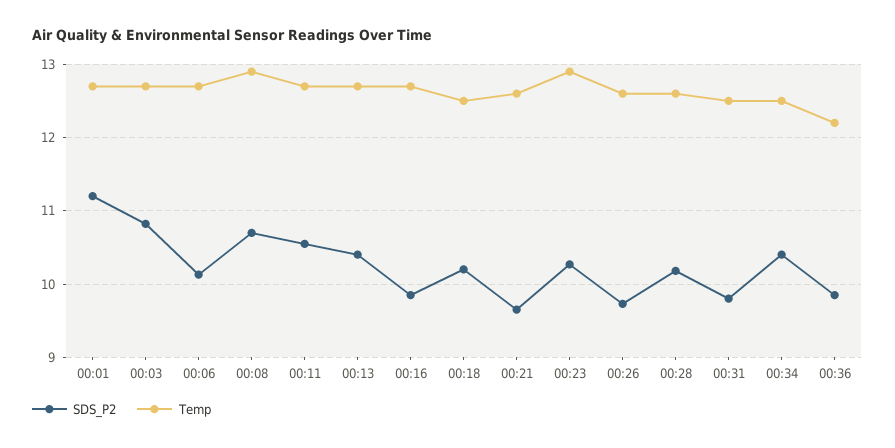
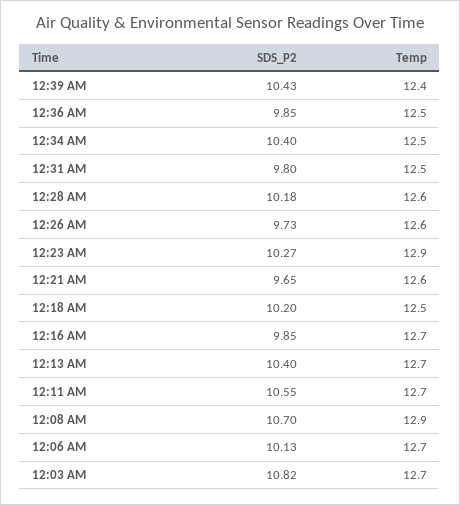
SDS_P2, 00:01: 11.2 -> none
Temp, 00:01: 12.7 -> none
Temp, 00:36: 12.2 -> 12.5
SDS_P2, 12:39 AM: none -> 10.43
Temp, 12:39 AM: none -> 12.4

